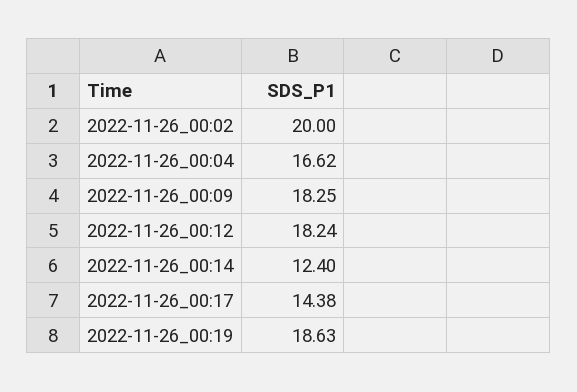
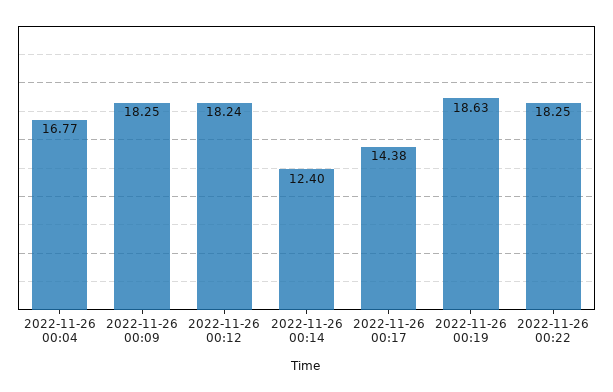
2022-11-26_00:02: 20 -> none
2022-11-26_00:04: 16.62 -> 16.77
2022-11-26 00:22: none -> 18.25

